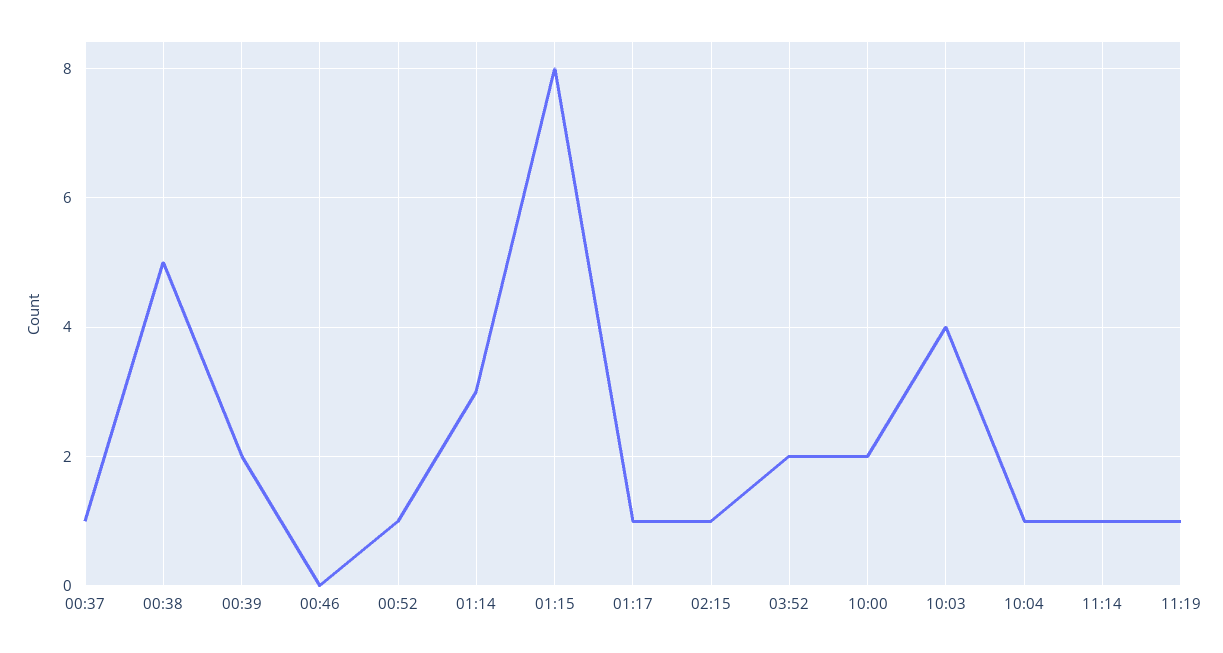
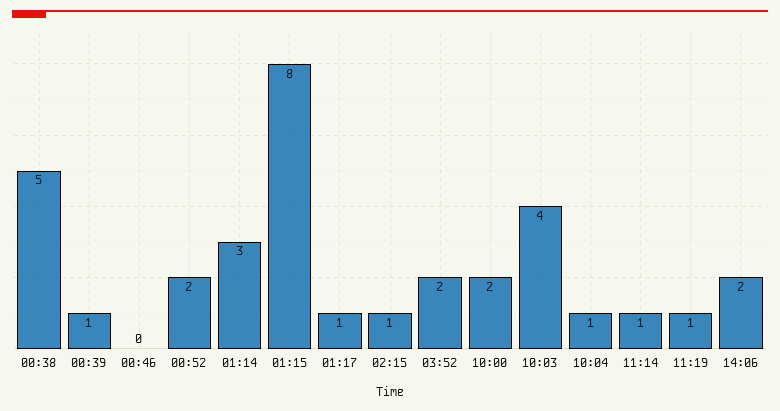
00:37: 1 -> none
00:39: 2 -> 1
00:52: 1 -> 2
14:06: none -> 2

